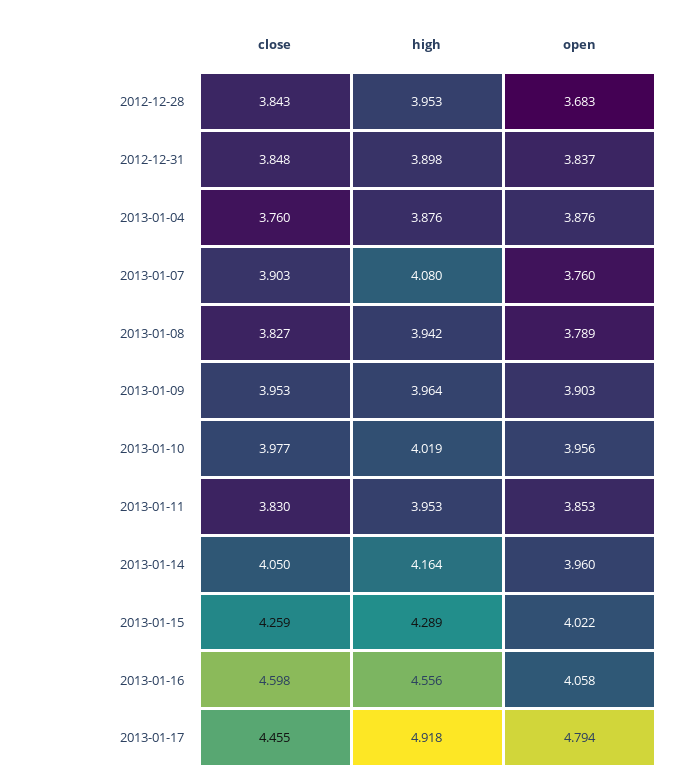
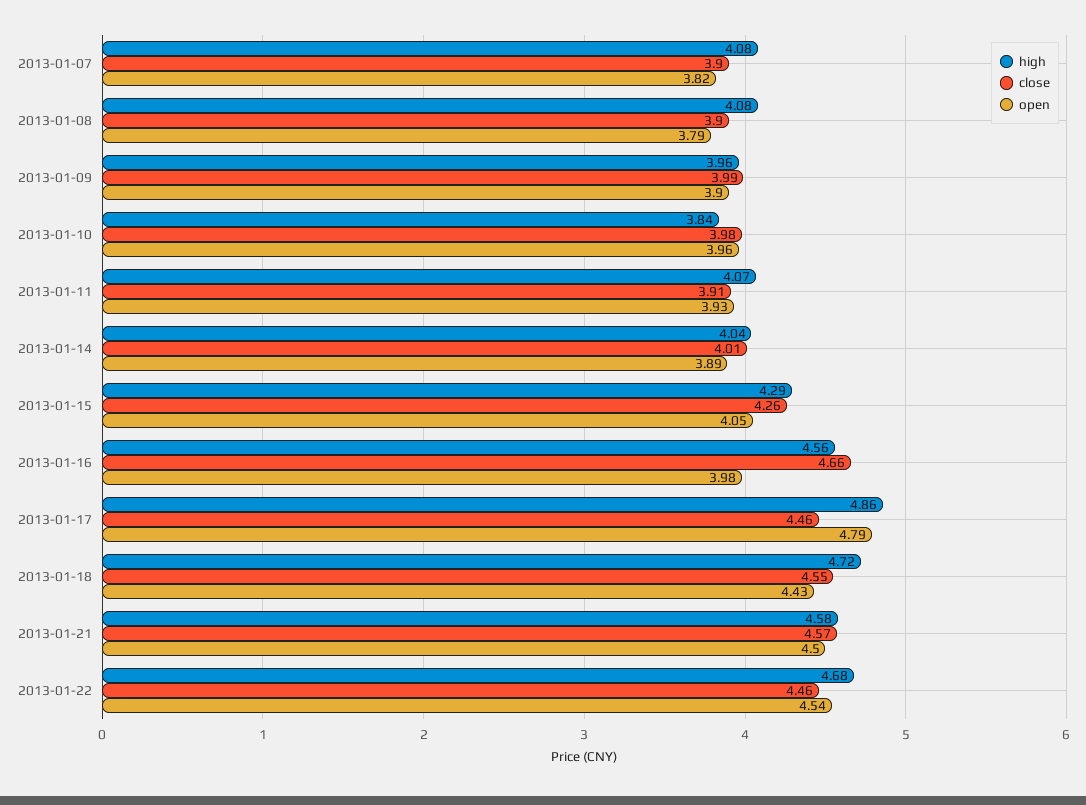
close, 2012-12-28: 3.843 -> none
high, 2012-12-28: 3.953 -> none
open, 2012-12-28: 3.683 -> none
close, 2012-12-31: 3.848 -> none
high, 2012-12-31: 3.898 -> none
open, 2012-12-31: 3.837 -> none
close, 2013-01-04: 3.76 -> none
high, 2013-01-04: 3.876 -> none
open, 2013-01-04: 3.876 -> none
open, 2013-01-07: 3.76 -> 3.82
close, 2013-01-08: 3.827 -> 3.9
high, 2013-01-08: 3.942 -> 4.08
close, 2013-01-09: 3.953 -> 3.99
high, 2013-01-10: 4.019 -> 3.84
close, 2013-01-11: 3.83 -> 3.91
high, 2013-01-11: 3.953 -> 4.07
open, 2013-01-11: 3.853 -> 3.93
close, 2013-01-14: 4.05 -> 4.01
high, 2013-01-14: 4.164 -> 4.04
open, 2013-01-14: 3.96 -> 3.89
open, 2013-01-15: 4.022 -> 4.05
close, 2013-01-16: 4.598 -> 4.66
open, 2013-01-16: 4.058 -> 3.98
high, 2013-01-17: 4.918 -> 4.86
high, 2013-01-18: none -> 4.72
close, 2013-01-18: none -> 4.55
open, 2013-01-18: none -> 4.43
high, 2013-01-21: none -> 4.58
close, 2013-01-21: none -> 4.57
open, 2013-01-21: none -> 4.5
high, 2013-01-22: none -> 4.68
close, 2013-01-22: none -> 4.46
open, 2013-01-22: none -> 4.54

